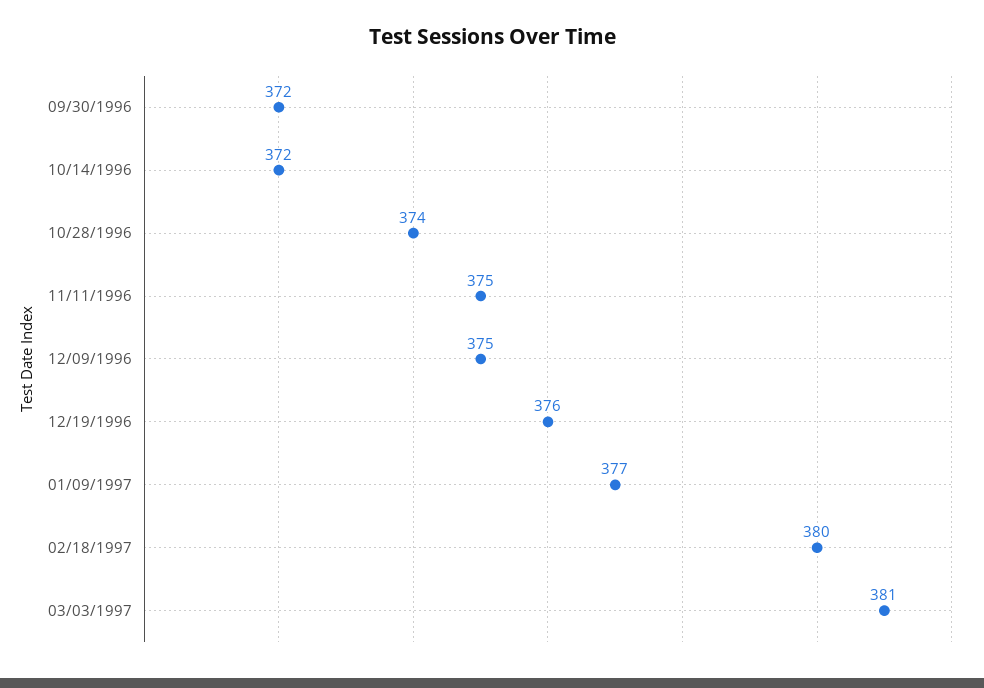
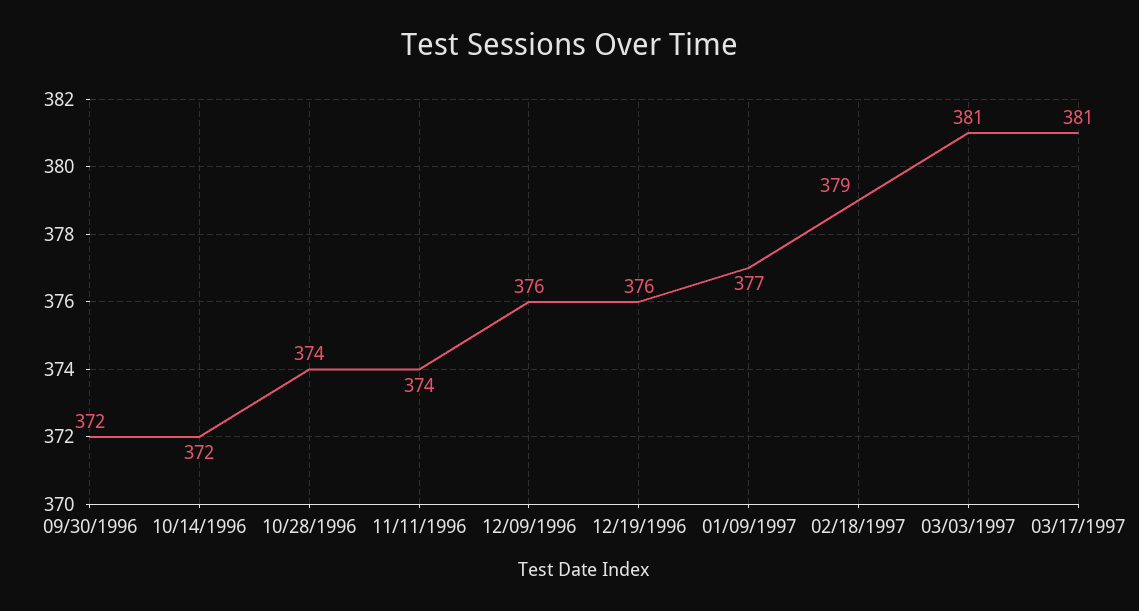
11/11/1996: 375 -> 374
12/09/1996: 375 -> 376
02/18/1997: 380 -> 379
03/17/1997: none -> 381

